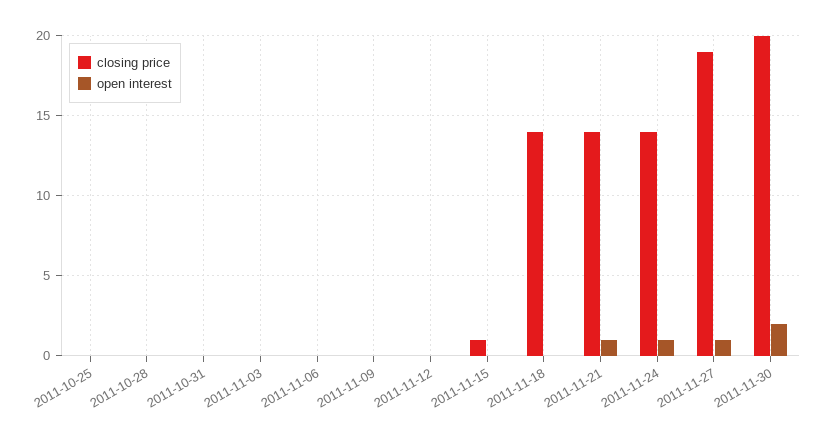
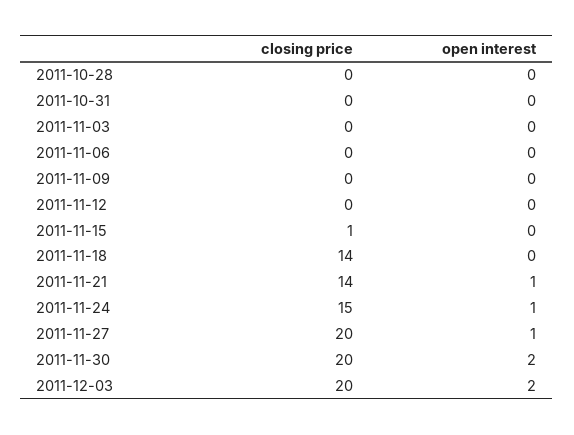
closing price, 2011-10-25: 0 -> none
open interest, 2011-10-25: 0 -> none
closing price, 2011-11-24: 14 -> 15
closing price, 2011-11-27: 19 -> 20
closing price, 2011-12-03: none -> 20
open interest, 2011-12-03: none -> 2

